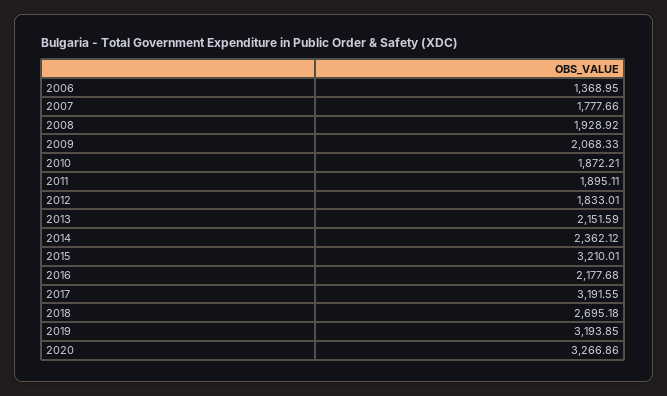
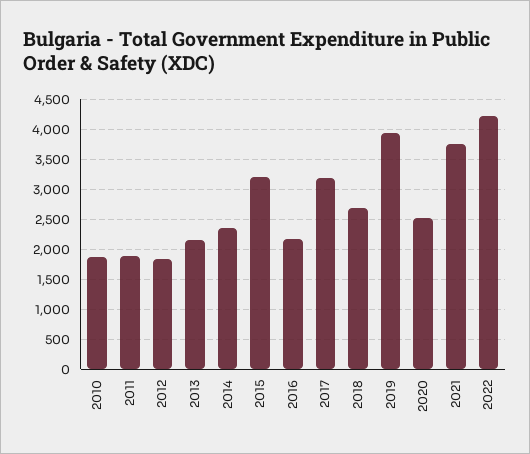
2006: 1368.95 -> none
2007: 1777.66 -> none
2008: 1928.92 -> none
2009: 2068.33 -> none
2019: 3193.85 -> 4000
2020: 3266.86 -> 2500
2021: none -> 3750
2022: none -> 4250

